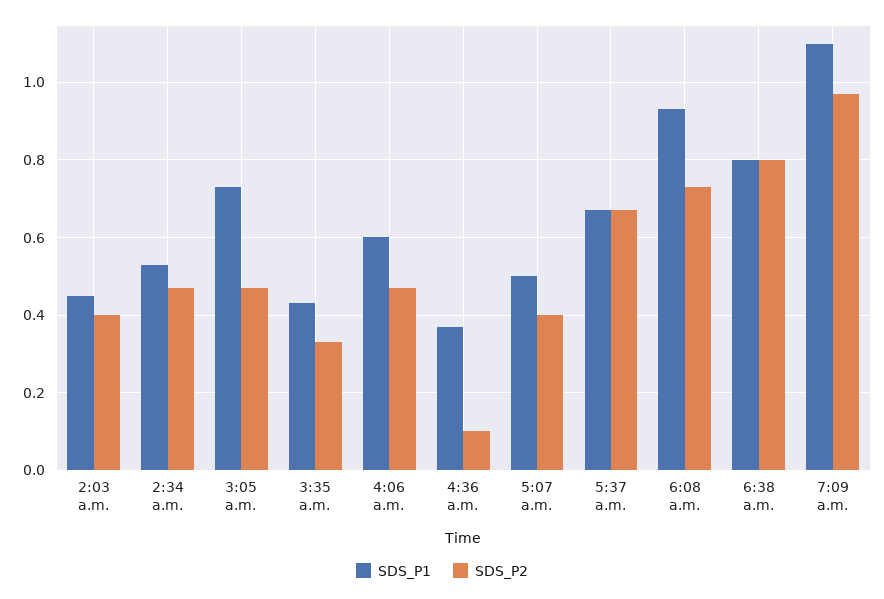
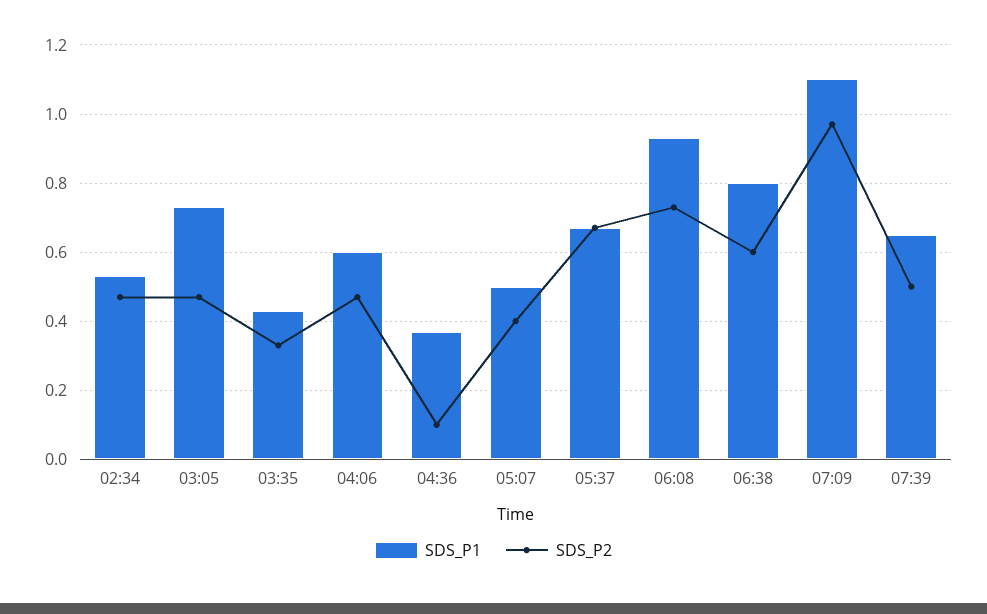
SDS_P1, 2:03 a.m.: 0.45 -> none
SDS_P2, 2:03 a.m.: 0.4 -> none
SDS_P2, 6:38 a.m.: 0.8 -> 0.6
SDS_P1, 07:39: none -> 0.65
SDS_P2, 07:39: none -> 0.5

